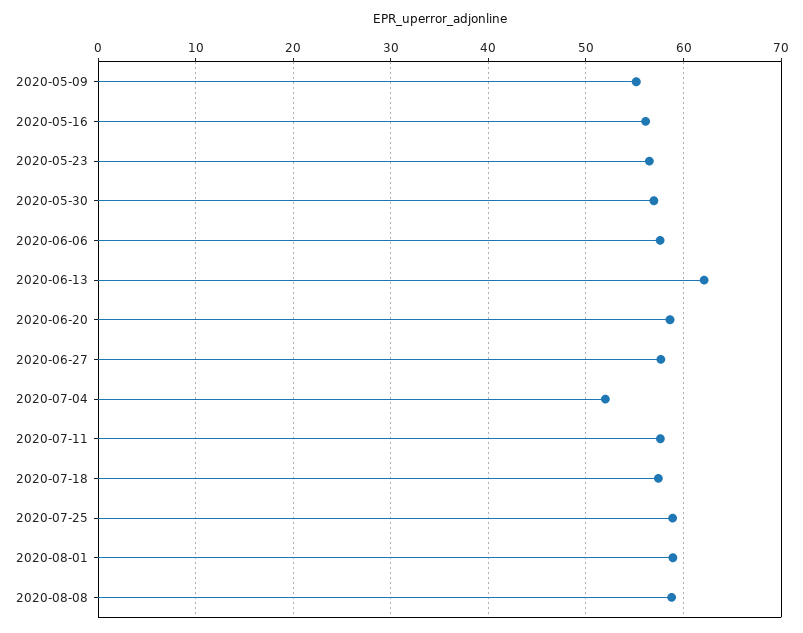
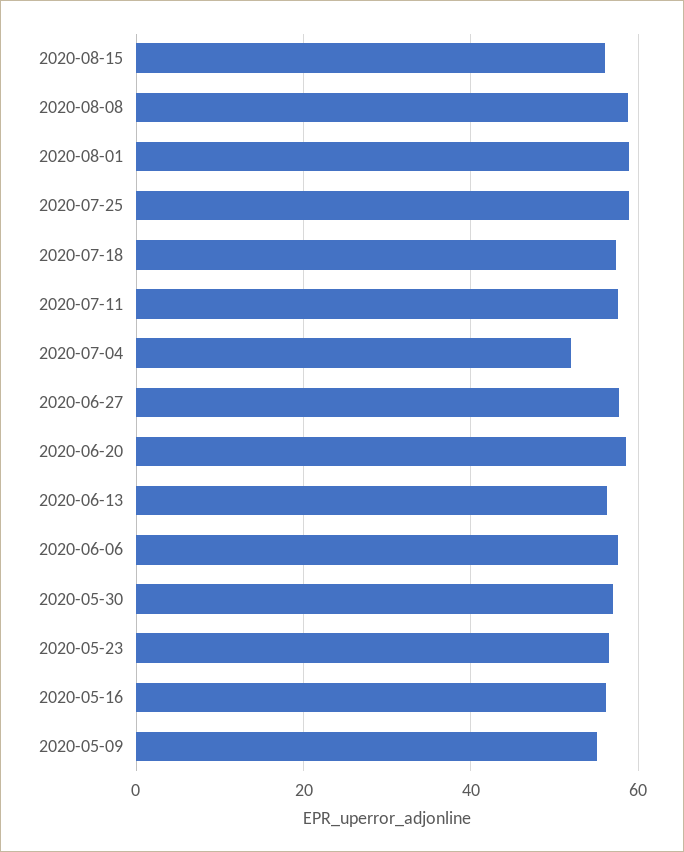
2020-06-13: 62 -> 56
2020-08-15: none -> 56

